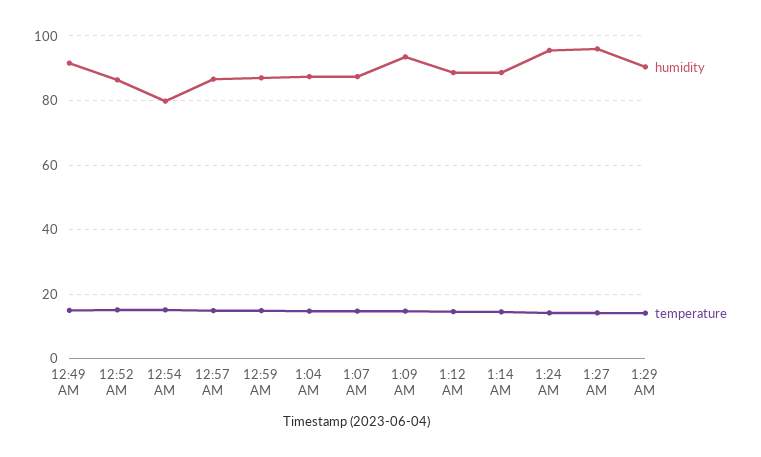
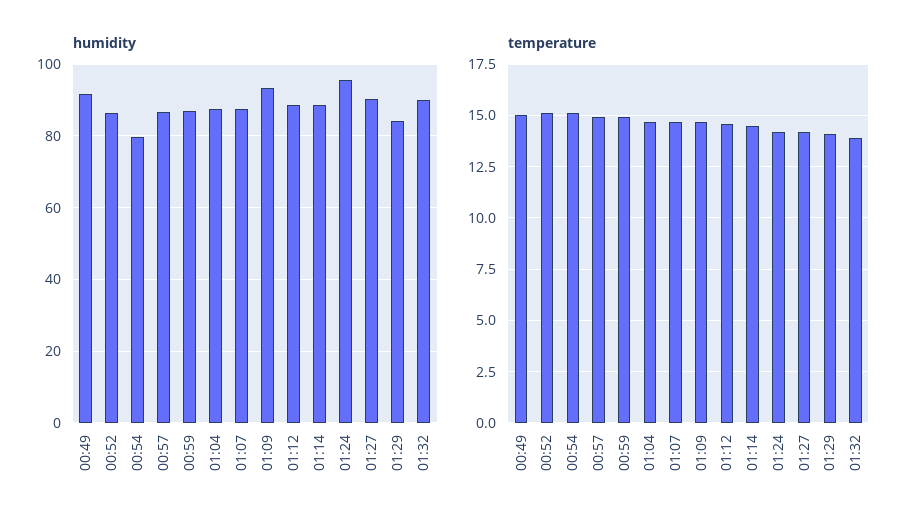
humidity, 1:27 AM: 96 -> 90
humidity, 1:29 AM: 90 -> 84
humidity, 01:32: none -> 90
temperature, 01:32: none -> 14

